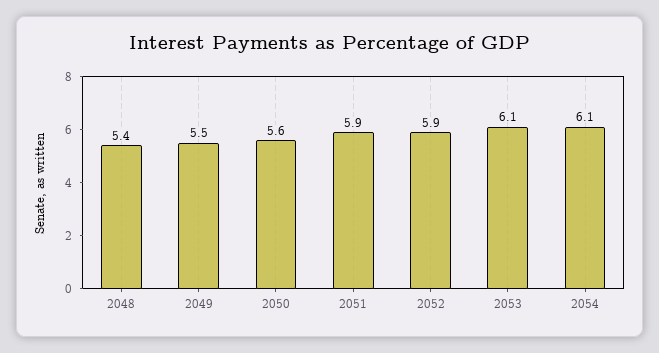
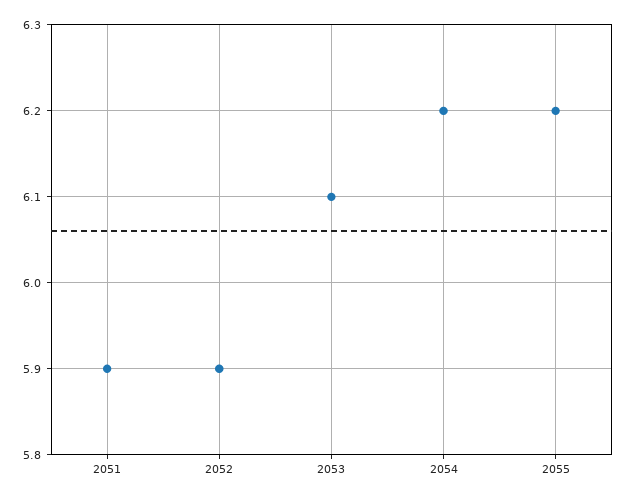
2048: 5.4 -> none
2049: 5.5 -> none
2050: 5.6 -> none
2054: 6.1 -> 6.2
2055: none -> 6.2

